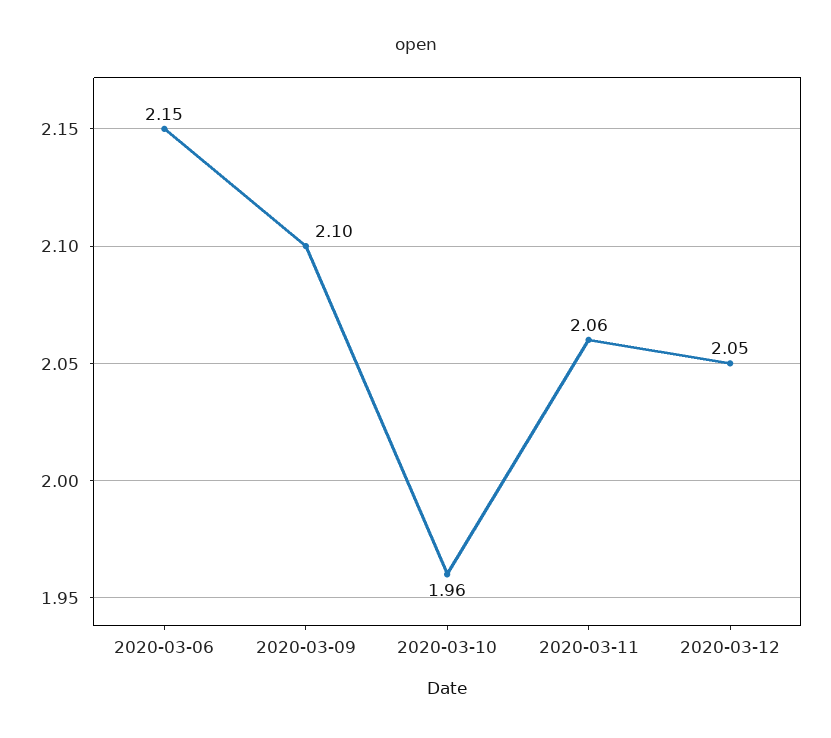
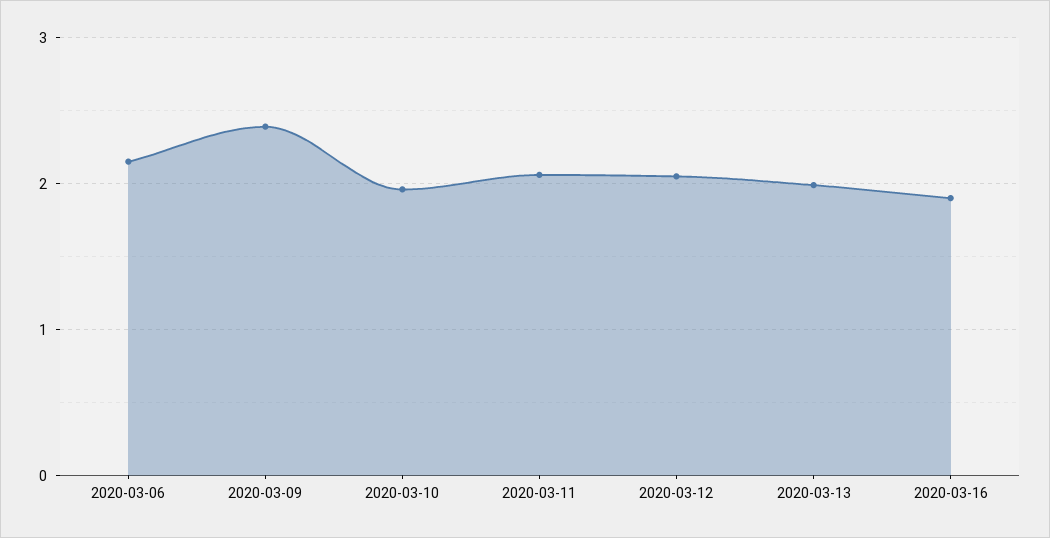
2020-03-09: 2.1 -> 2.4
2020-03-13: none -> 2
2020-03-16: none -> 1.9

